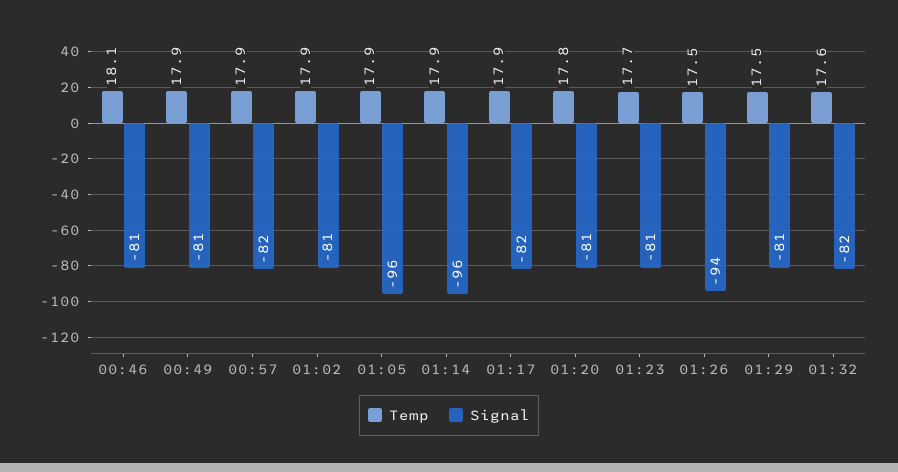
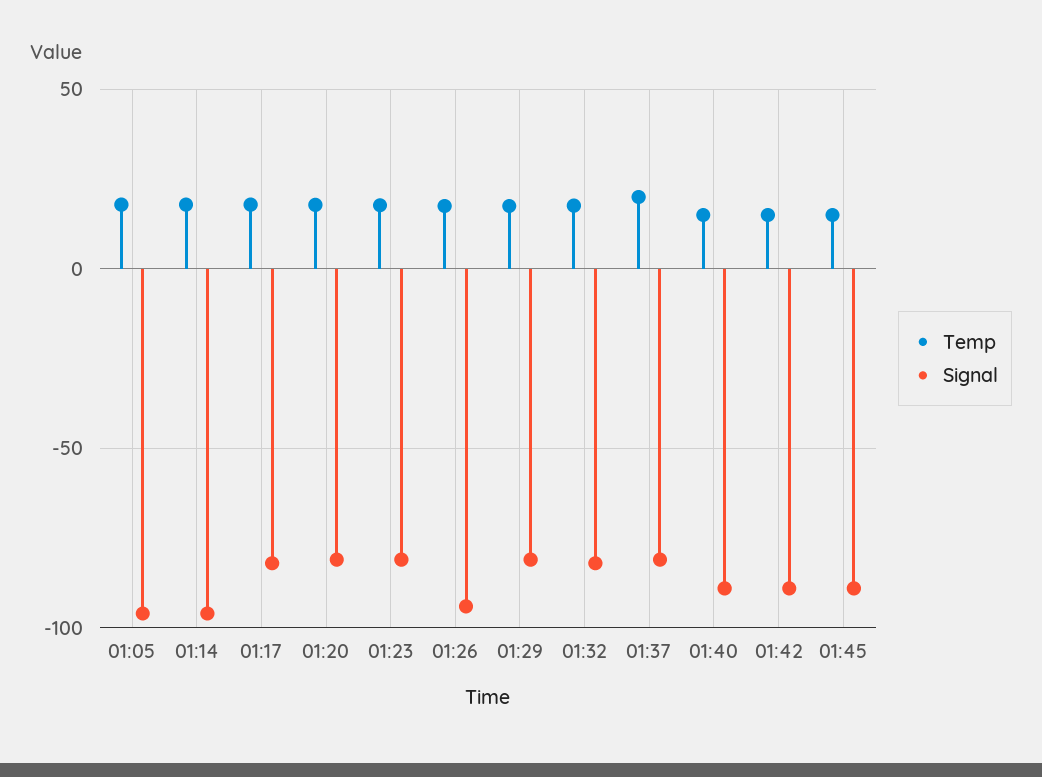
Temp, 00:46: 18.1 -> none
Signal, 00:46: -81 -> none
Temp, 00:49: 17.9 -> none
Signal, 00:49: -81 -> none
Temp, 00:57: 17.9 -> none
Signal, 00:57: -82 -> none
Temp, 01:02: 17.9 -> none
Signal, 01:02: -81 -> none
Temp, 01:37: none -> 20
Signal, 01:37: none -> -80
Temp, 01:40: none -> 15
Signal, 01:40: none -> -90
Temp, 01:42: none -> 15
Signal, 01:42: none -> -90
Temp, 01:45: none -> 15
Signal, 01:45: none -> -90

